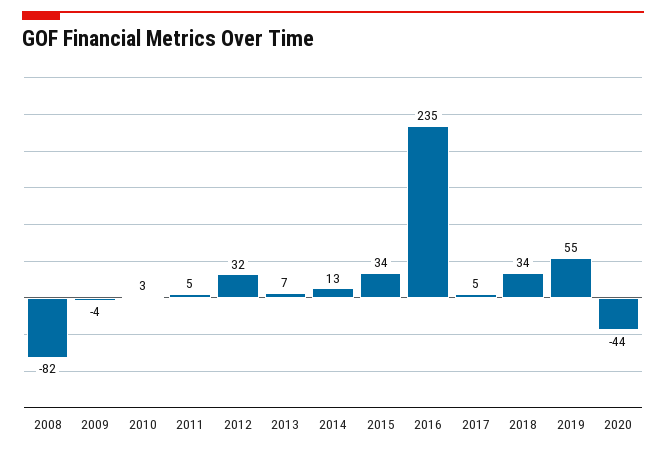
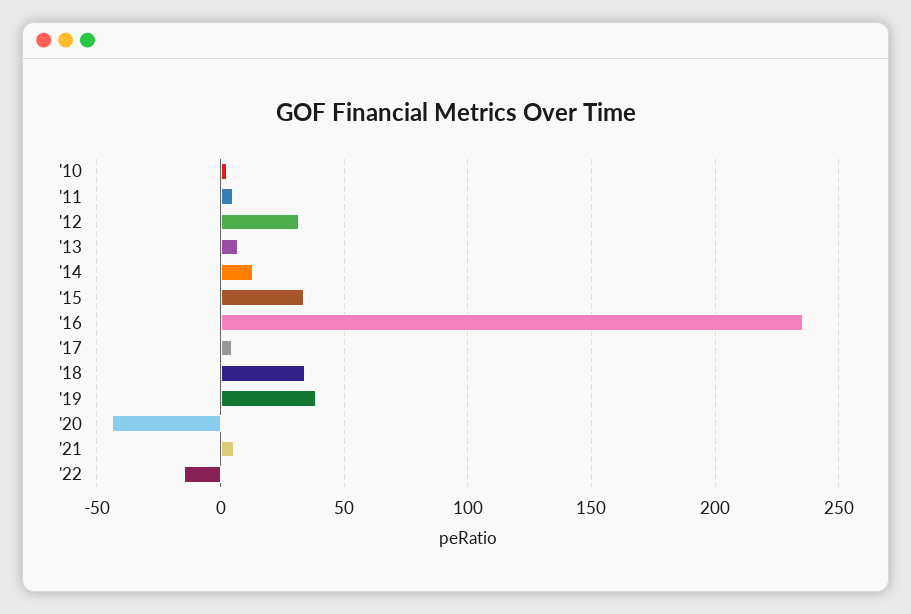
2008: -82 -> none
2009: -4 -> none
2019: 55 -> 40
'21: none -> 5
'22: none -> -15

